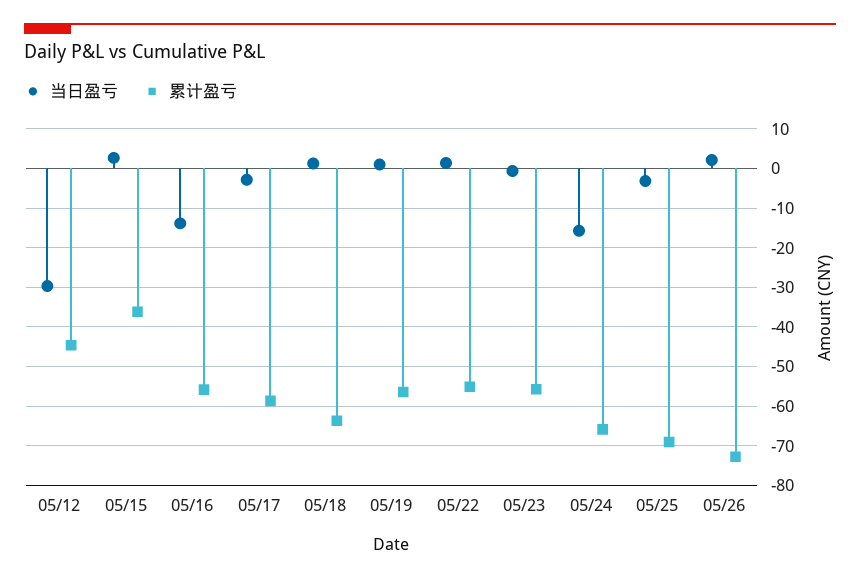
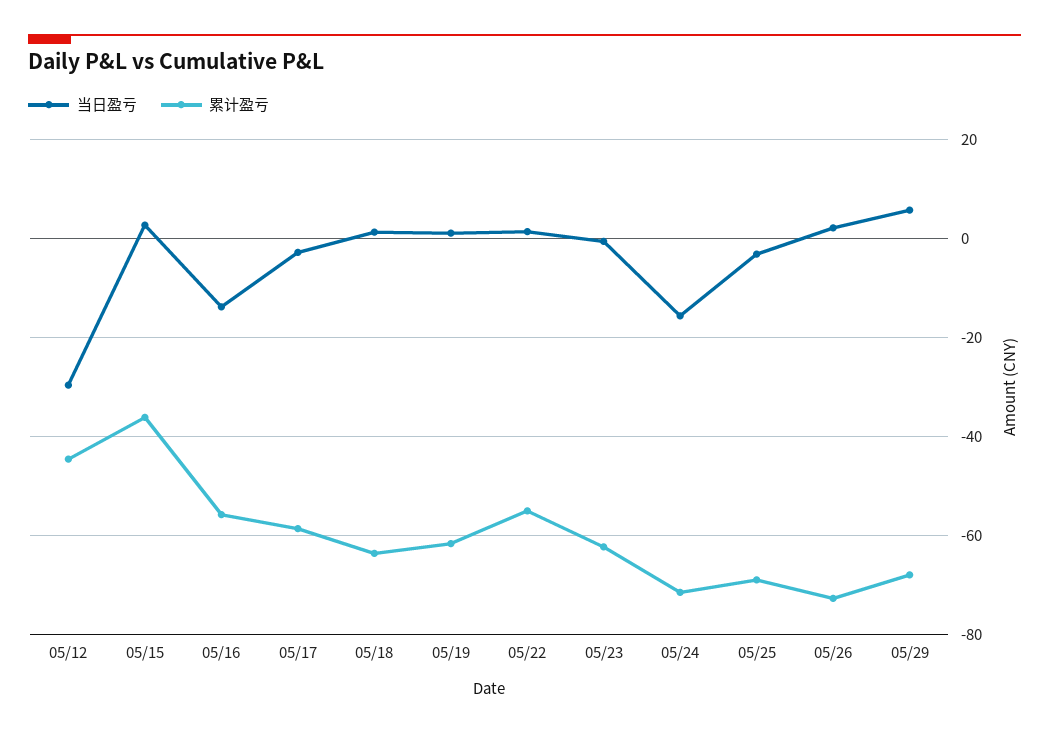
累计盈亏, 05/19: -56 -> -62
累计盈亏, 05/23: -56 -> -62
累计盈亏, 05/24: -66 -> -72
当日盈亏, 05/29: none -> 6
累计盈亏, 05/29: none -> -68

